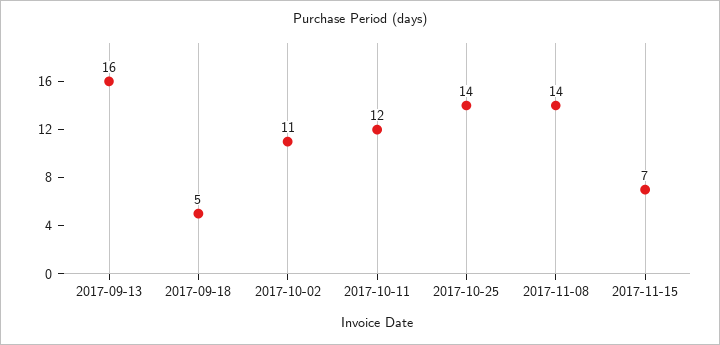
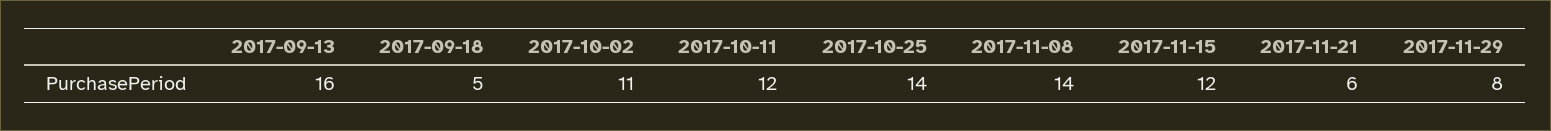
2017-11-15: 7 -> 12
2017-11-21: none -> 6
2017-11-29: none -> 8

